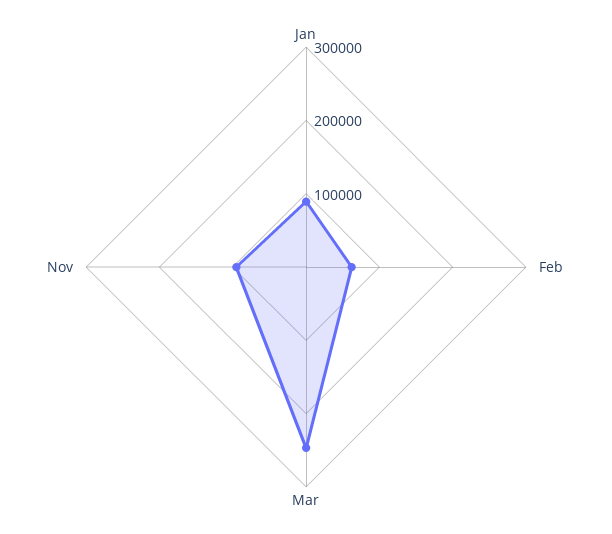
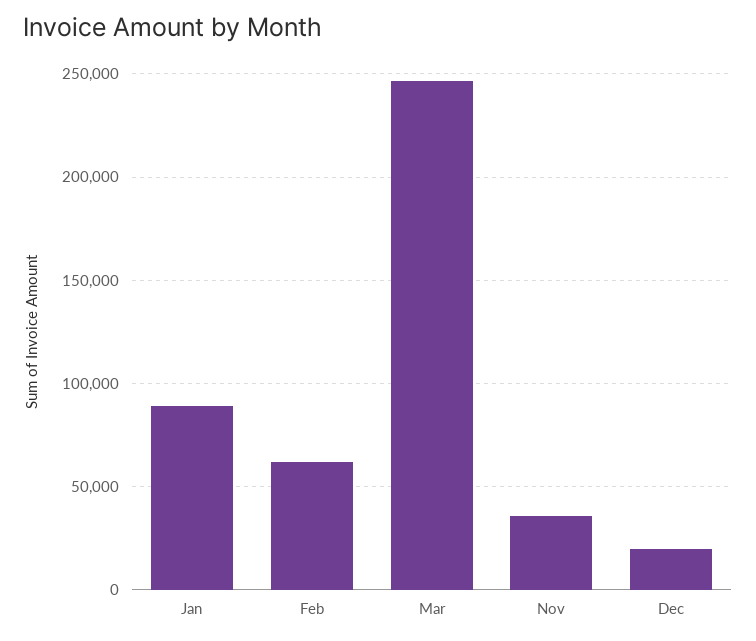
Nov: 100000 -> 35000
Dec: none -> 20000

